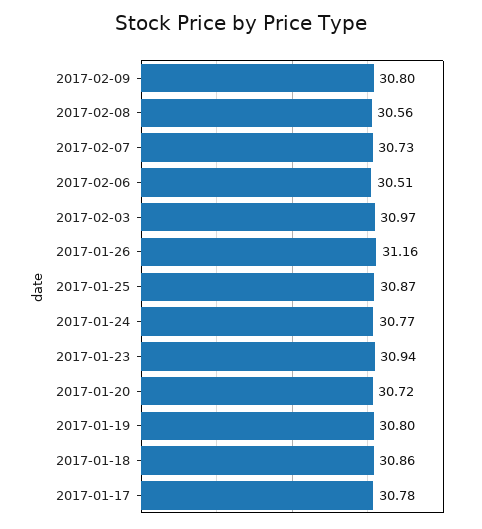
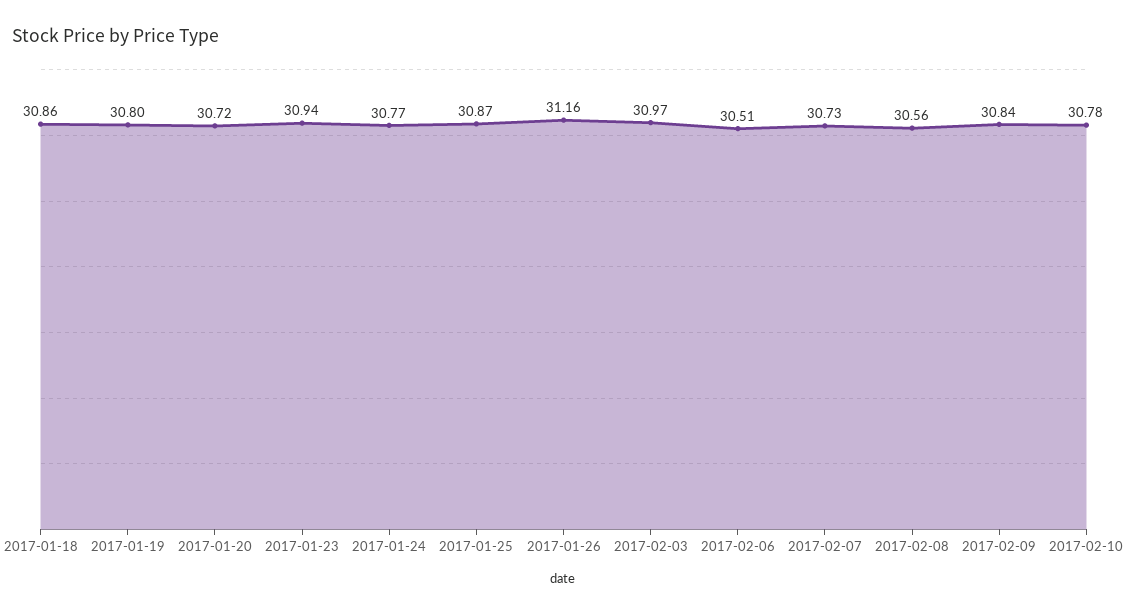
2017-02-09: 30.8 -> 30.84
2017-01-17: 30.78 -> none
2017-02-10: none -> 30.78

